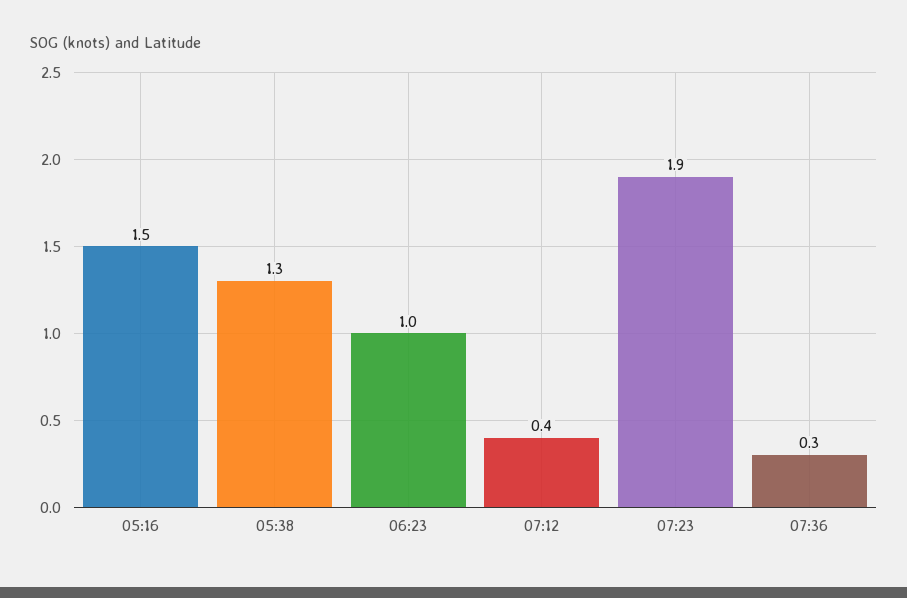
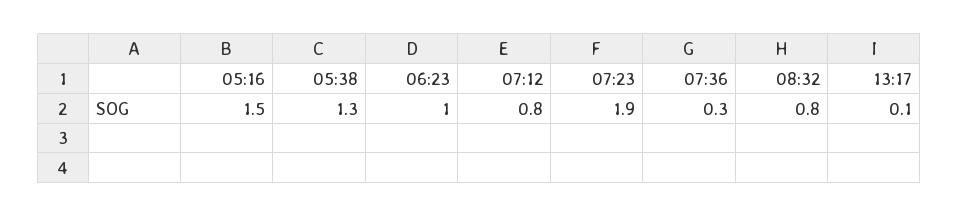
07:12: 0.4 -> 0.8
08:32: none -> 0.8
13:17: none -> 0.1

